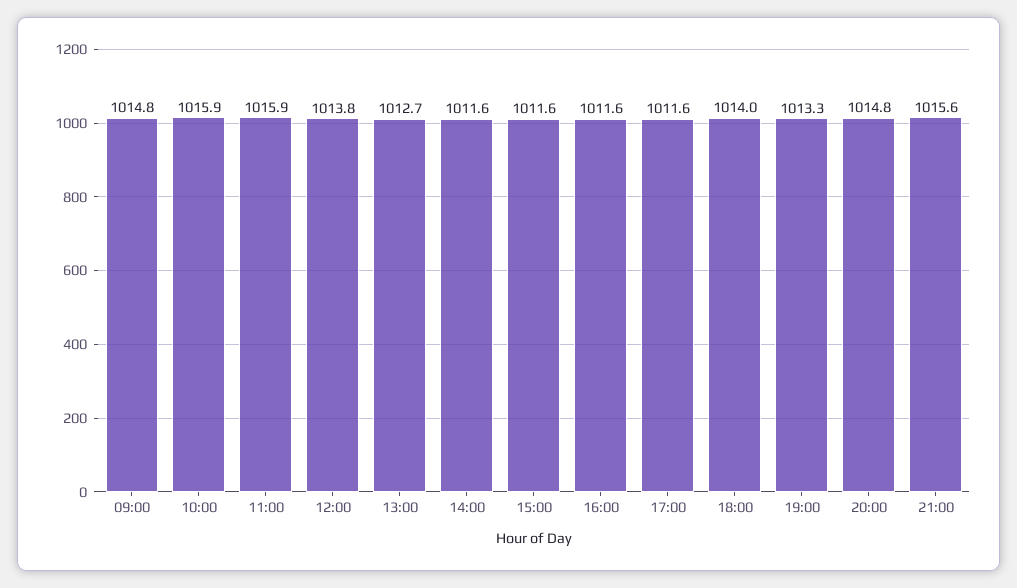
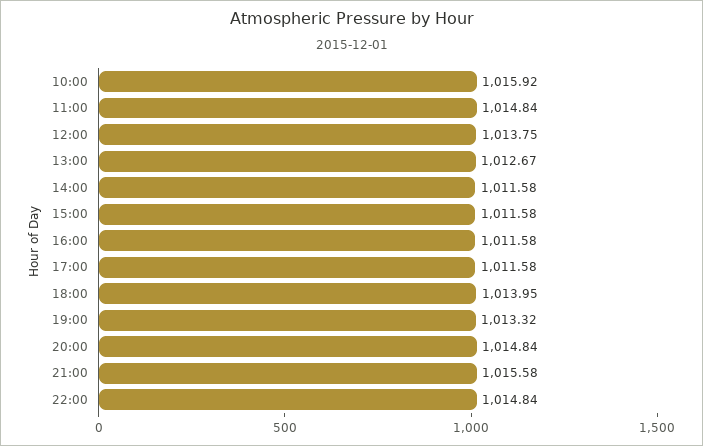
09:00: 1014.8 -> none
11:00: 1015.9 -> 1014.84
22:00: none -> 1014.84

